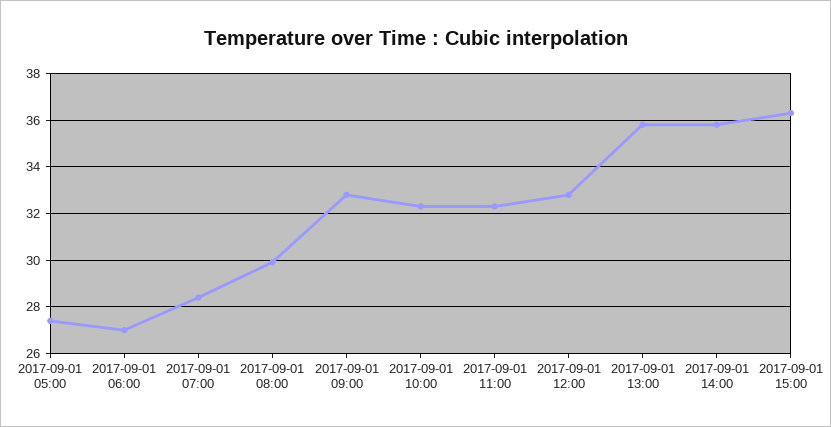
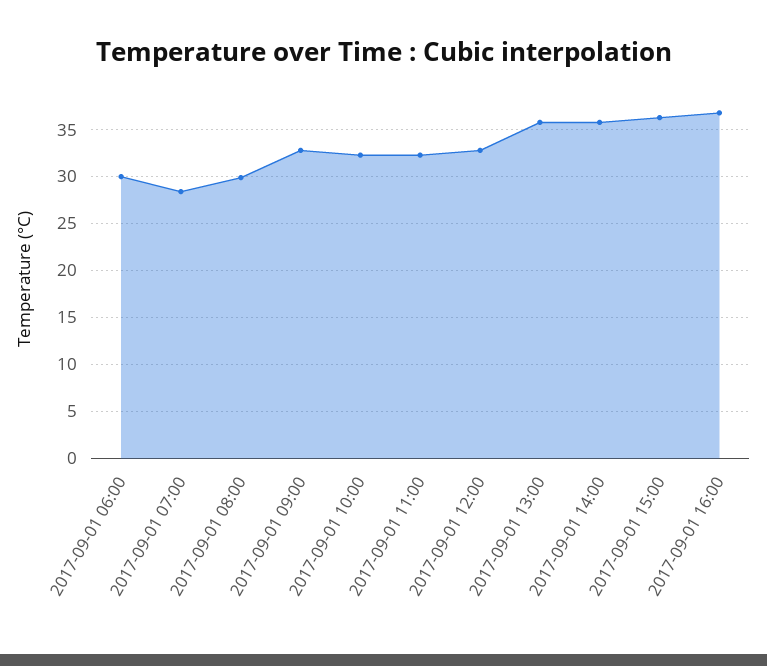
2017-09-01 05:00: 27.5 -> none
2017-09-01 06:00: 27 -> 30
2017-09-01 16:00: none -> 37

